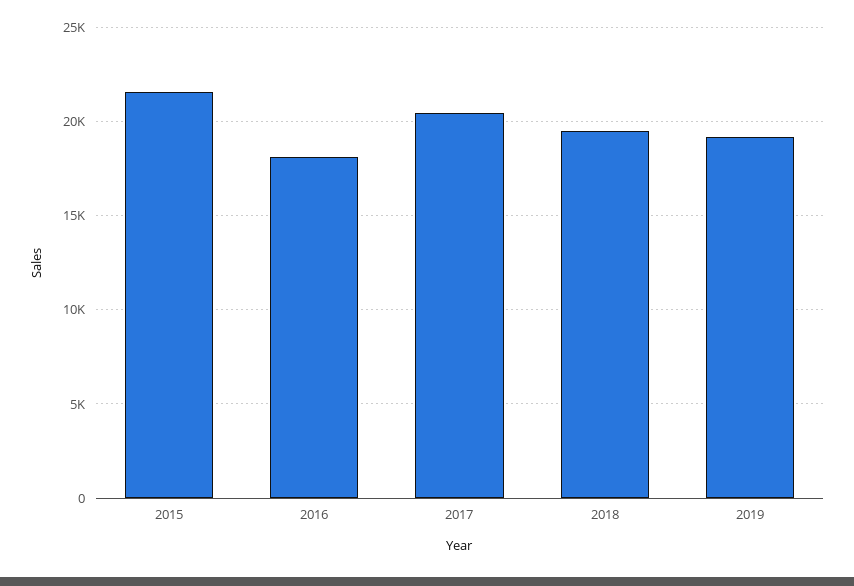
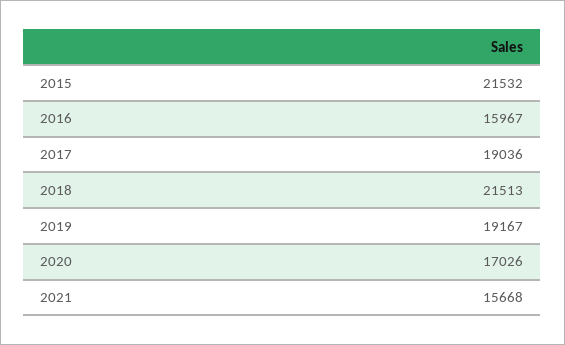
2016: 18000 -> 15967
2017: 20500 -> 19036
2018: 19500 -> 21513
2020: none -> 17026
2021: none -> 15668

